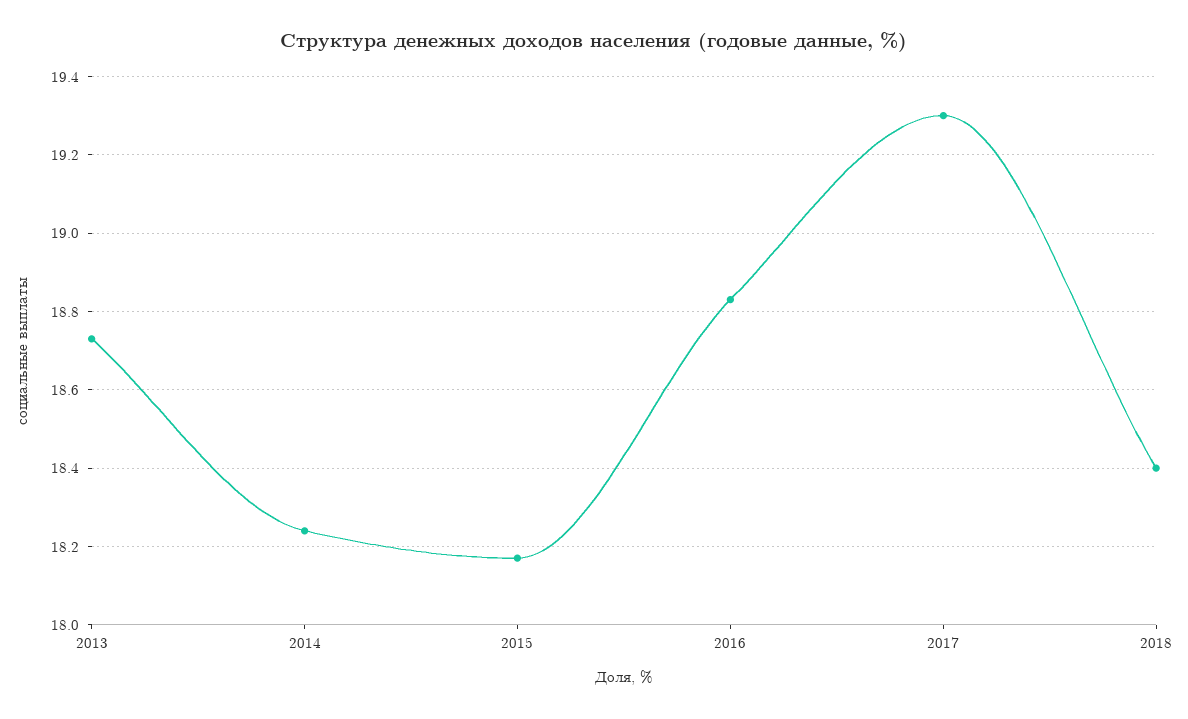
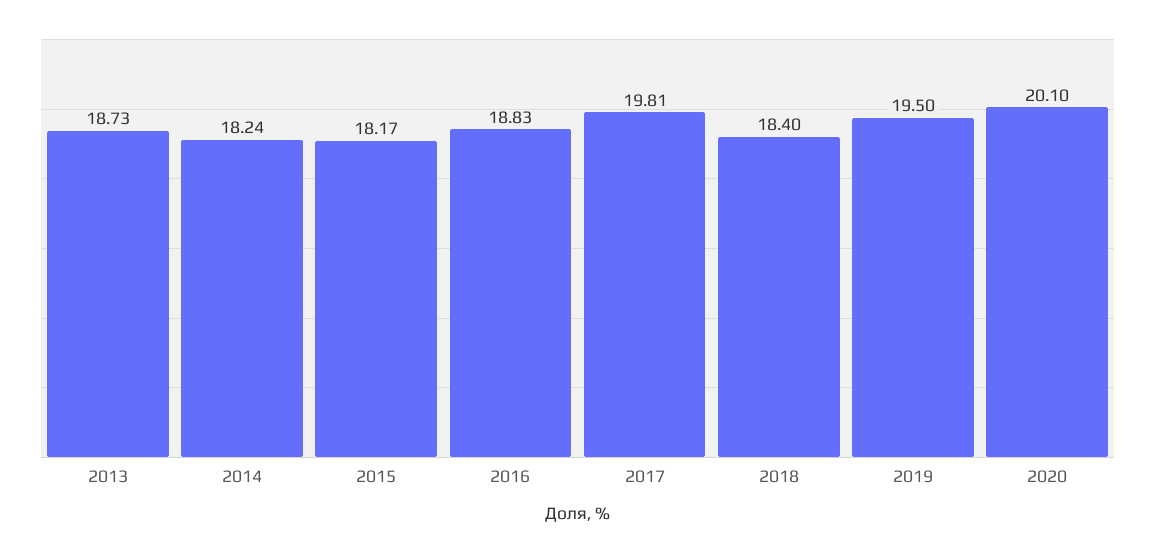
2017: 19.3 -> 19.81
2019: none -> 19.5
2020: none -> 20.1

